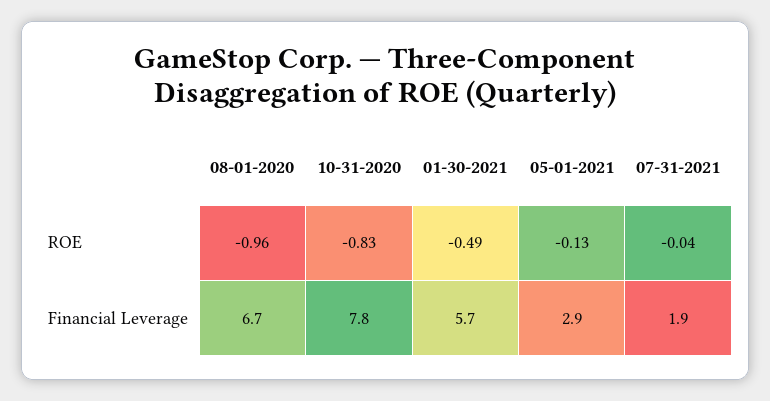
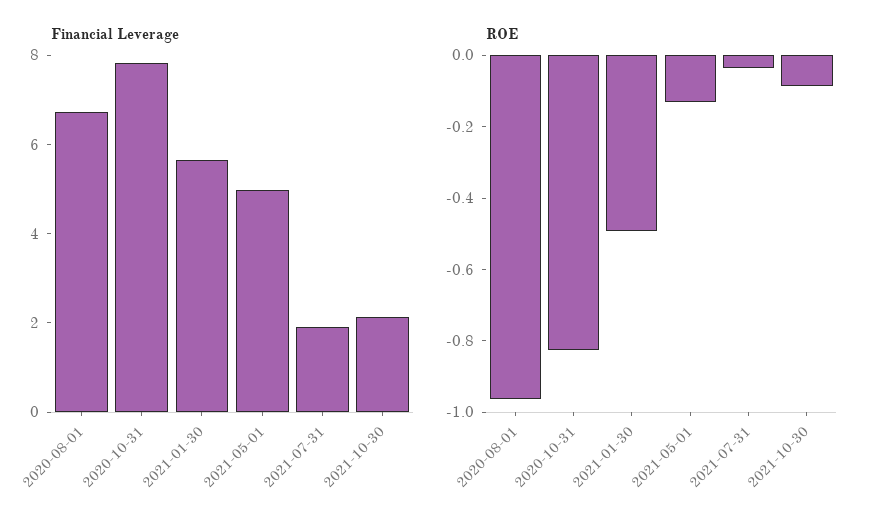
Financial Leverage, 05-01-2021: 2.9 -> 5
Financial Leverage, 2021-10-30: none -> 2
ROE, 2021-10-30: none -> -0.1

